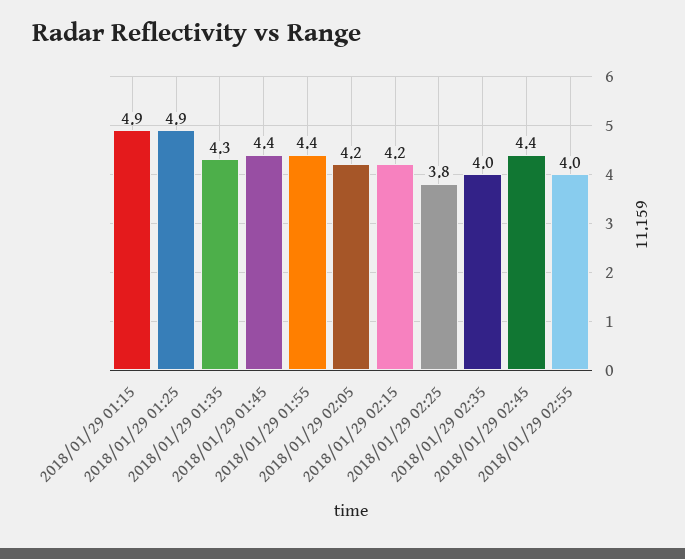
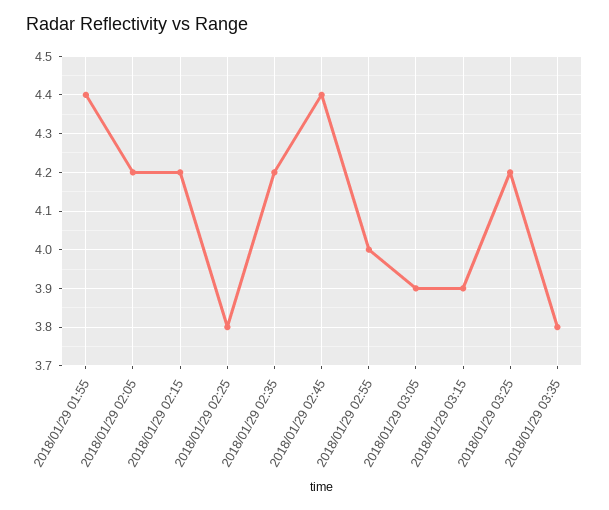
2018/01/29 01:15: 4.9 -> none
2018/01/29 01:25: 4.9 -> none
2018/01/29 01:35: 4.3 -> none
2018/01/29 01:45: 4.4 -> none
2018/01/29 02:35: 4 -> 4.2
2018/01/29 03:05: none -> 3.9
2018/01/29 03:15: none -> 3.9
2018/01/29 03:25: none -> 4.2
2018/01/29 03:35: none -> 3.8

